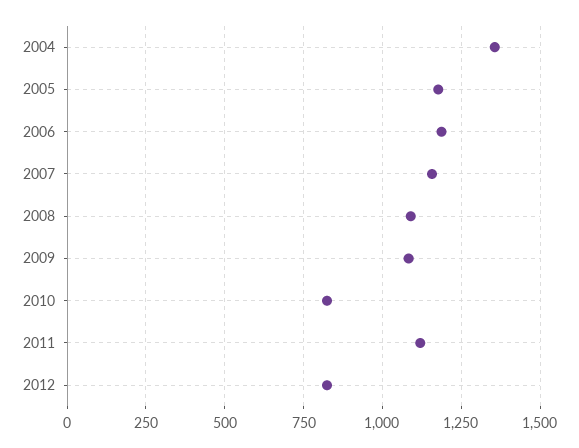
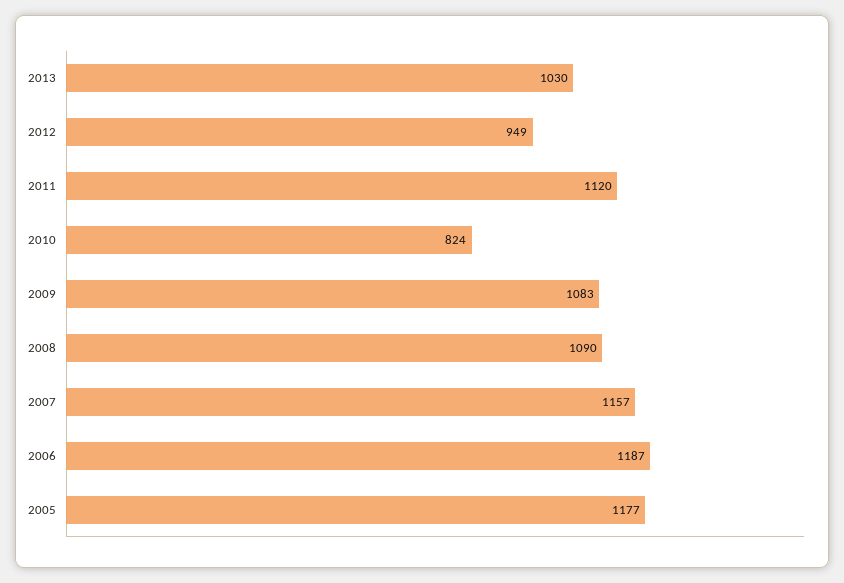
2004: 1350 -> none
2012: 825 -> 949
2013: none -> 1030

